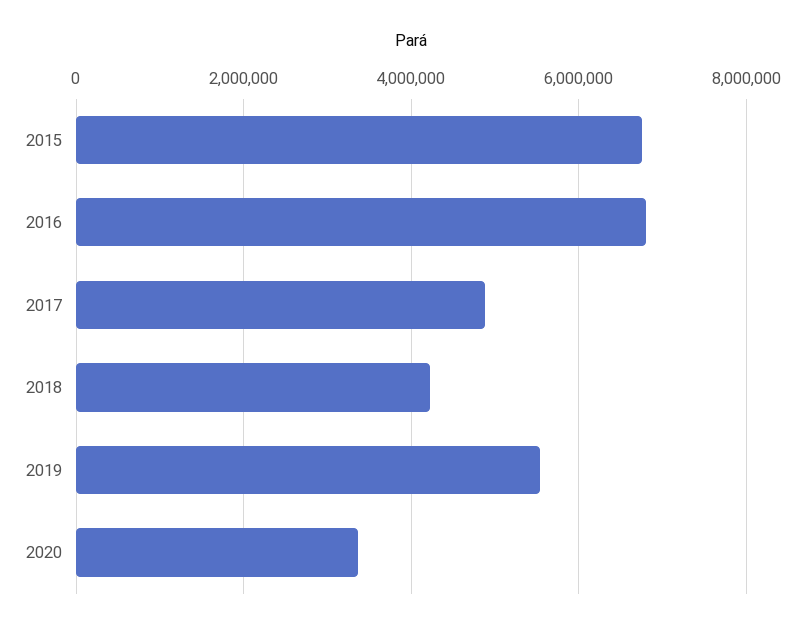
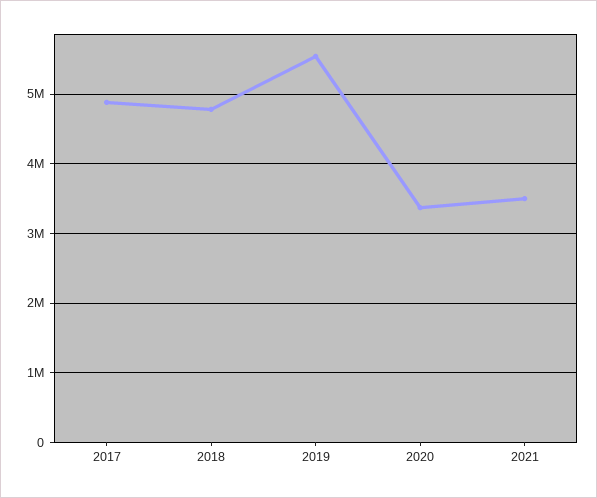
2015: 6800000 -> none
2016: 6800000 -> none
2018: 4200000 -> 4800000
2021: none -> 3500000

